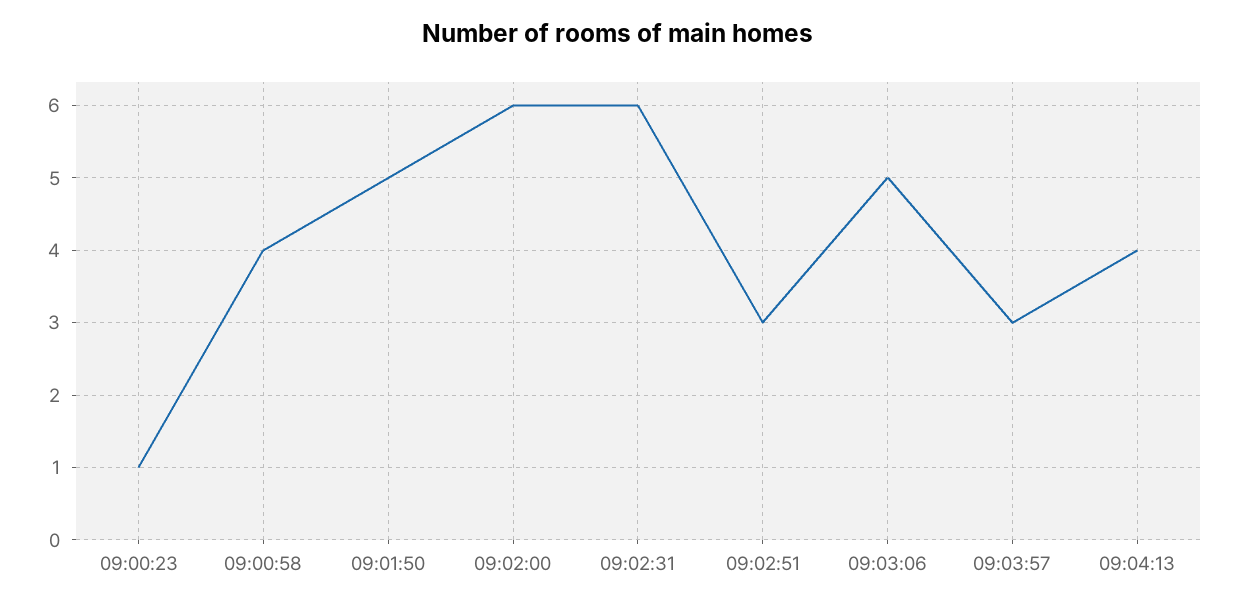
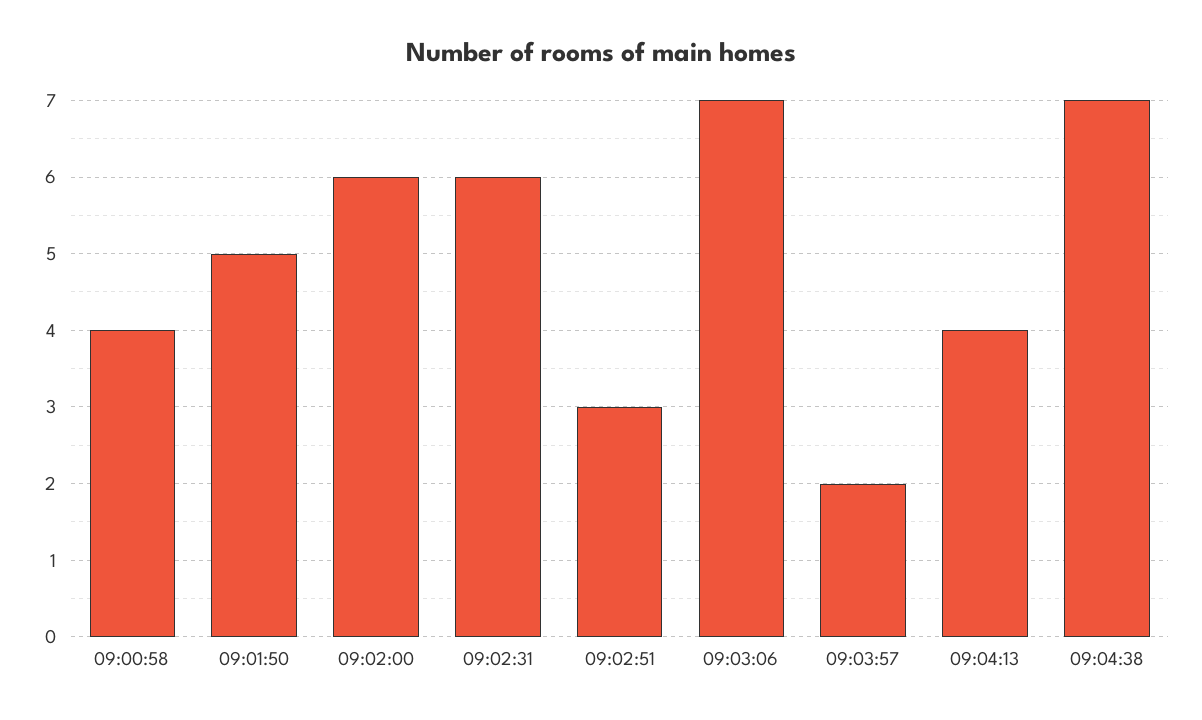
09:00:23: 1 -> none
09:03:06: 5 -> 7
09:03:57: 3 -> 2
09:04:38: none -> 7

